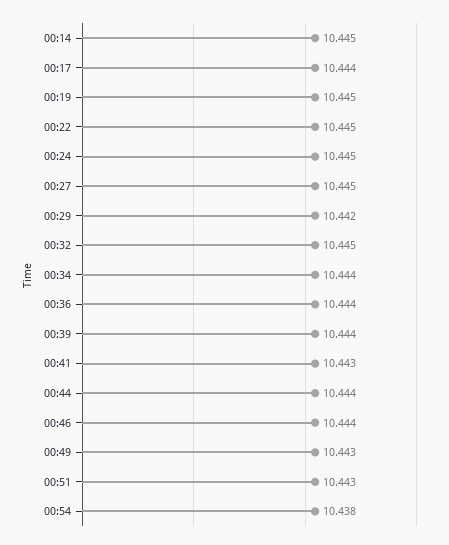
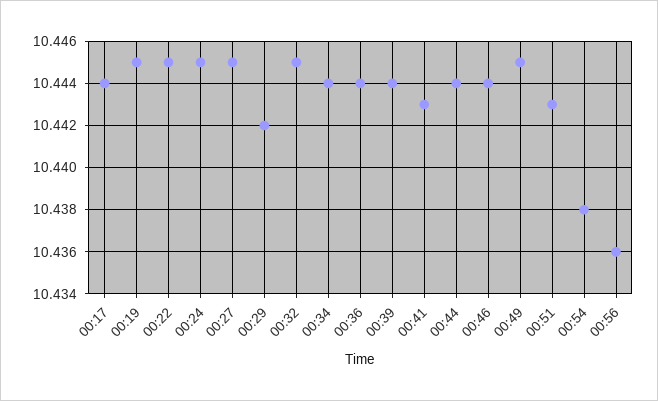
00:14: 10.445 -> none
00:49: 10.443 -> 10.445
00:56: none -> 10.436

